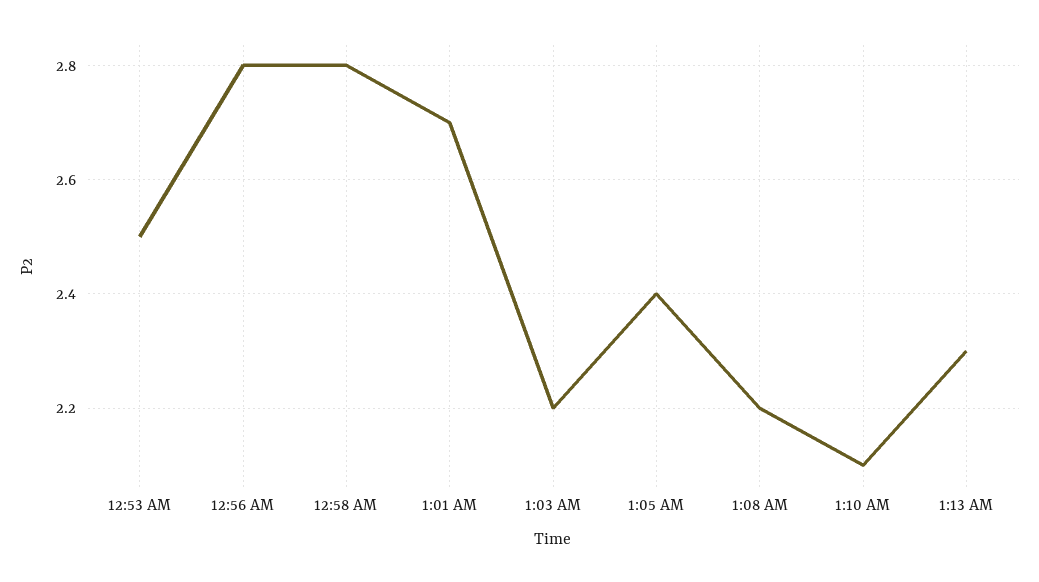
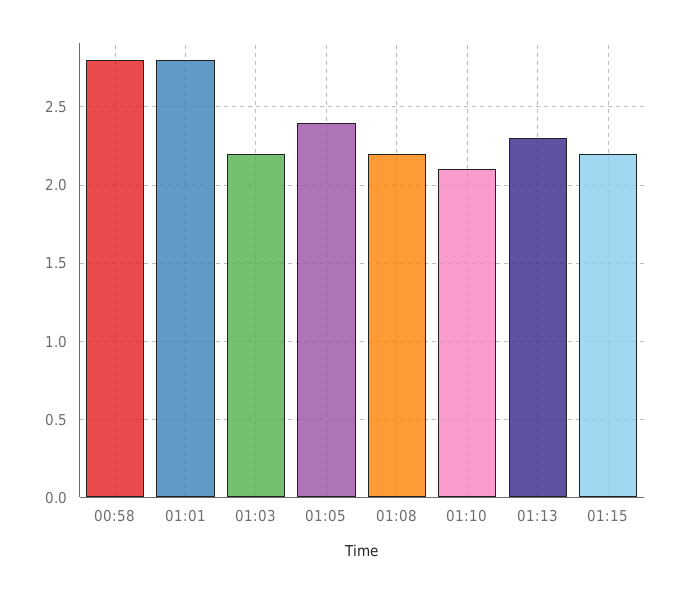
12:53 AM: 2.5 -> none
12:56 AM: 2.8 -> none
1:01 AM: 2.7 -> 2.8
01:15: none -> 2.2

